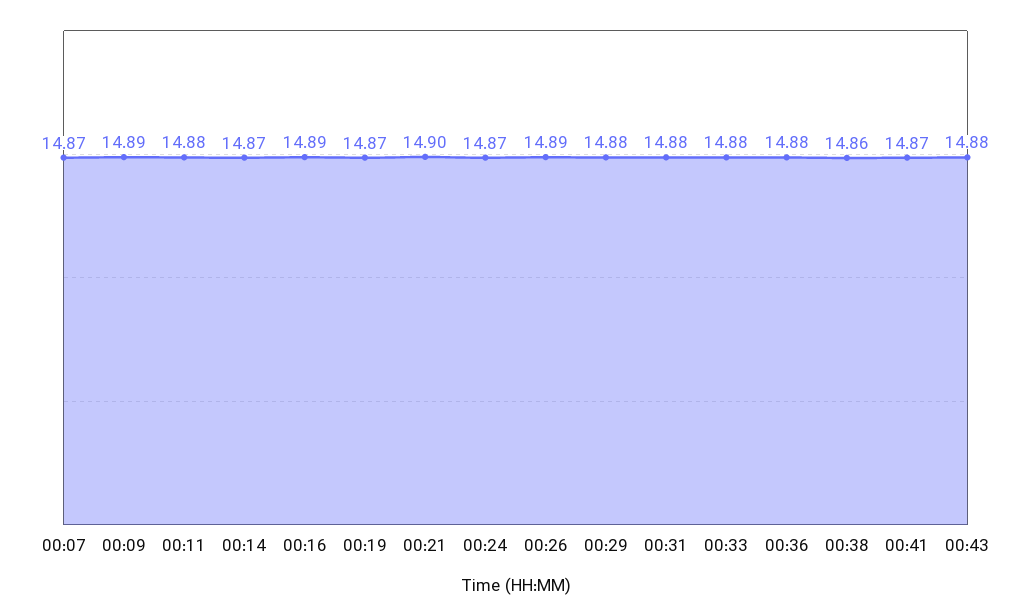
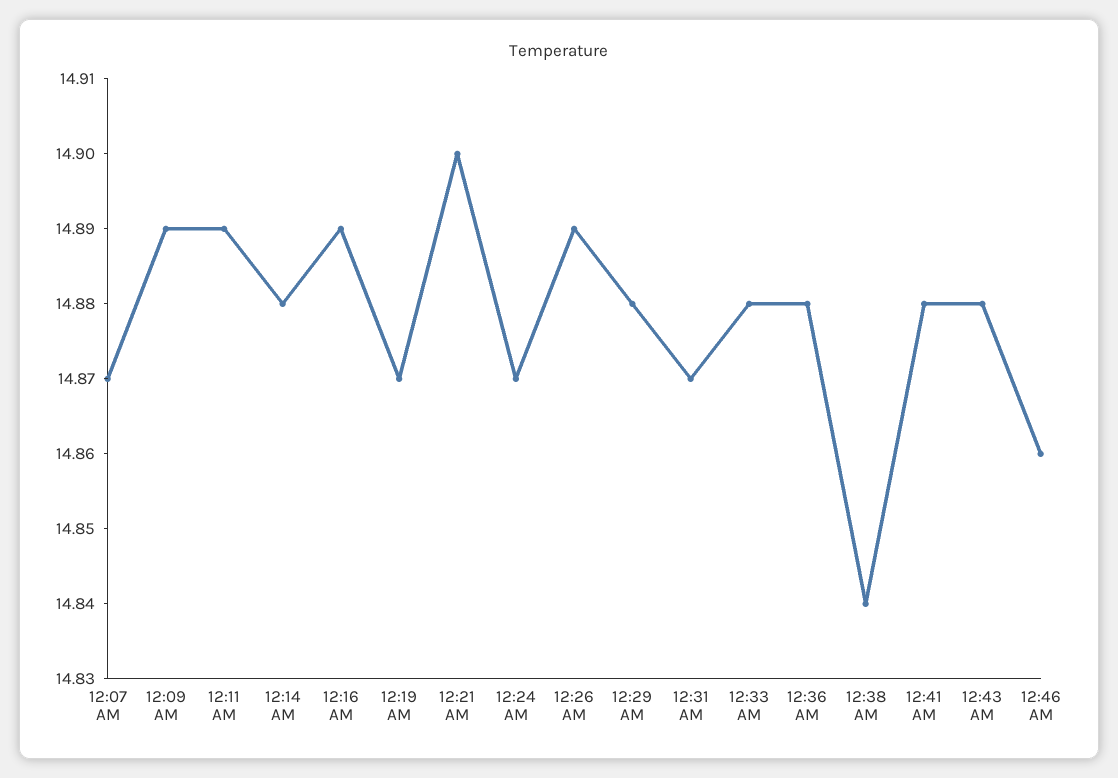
00:11: 14.88 -> 14.89
00:14: 14.87 -> 14.88
00:31: 14.88 -> 14.87
00:38: 14.86 -> 14.84
00:41: 14.87 -> 14.88
12:46 AM: none -> 14.86

